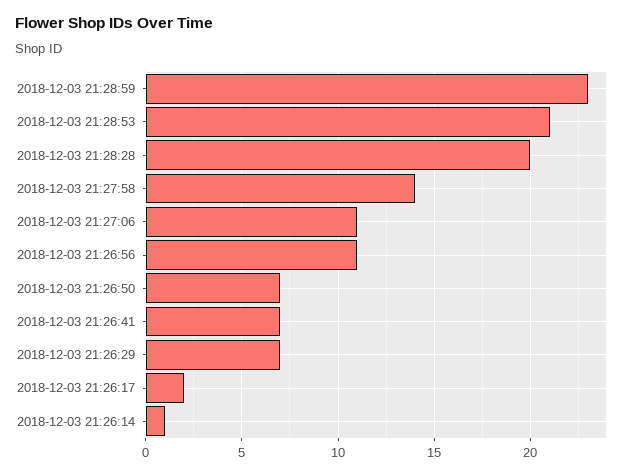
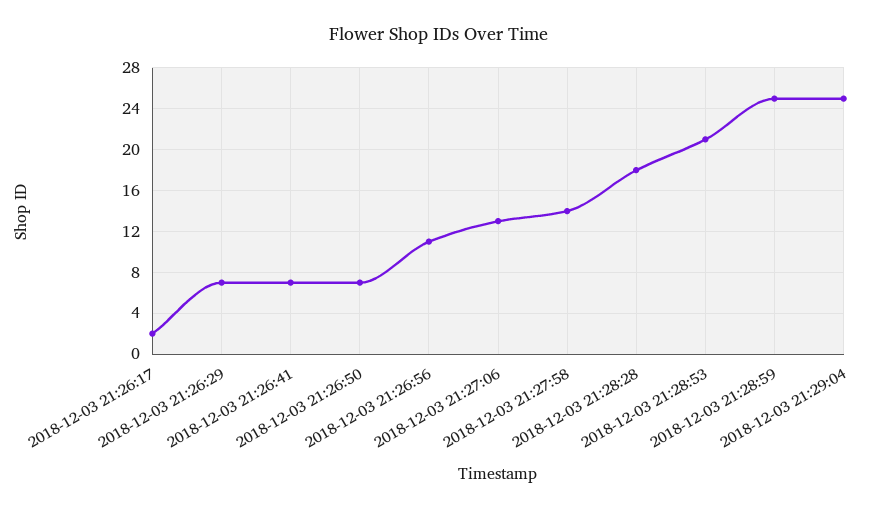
2018-12-03 21:28:59: 23 -> 25
2018-12-03 21:28:28: 20 -> 18
2018-12-03 21:27:06: 11 -> 13
2018-12-03 21:26:14: 1 -> none
2018-12-03 21:29:04: none -> 25

